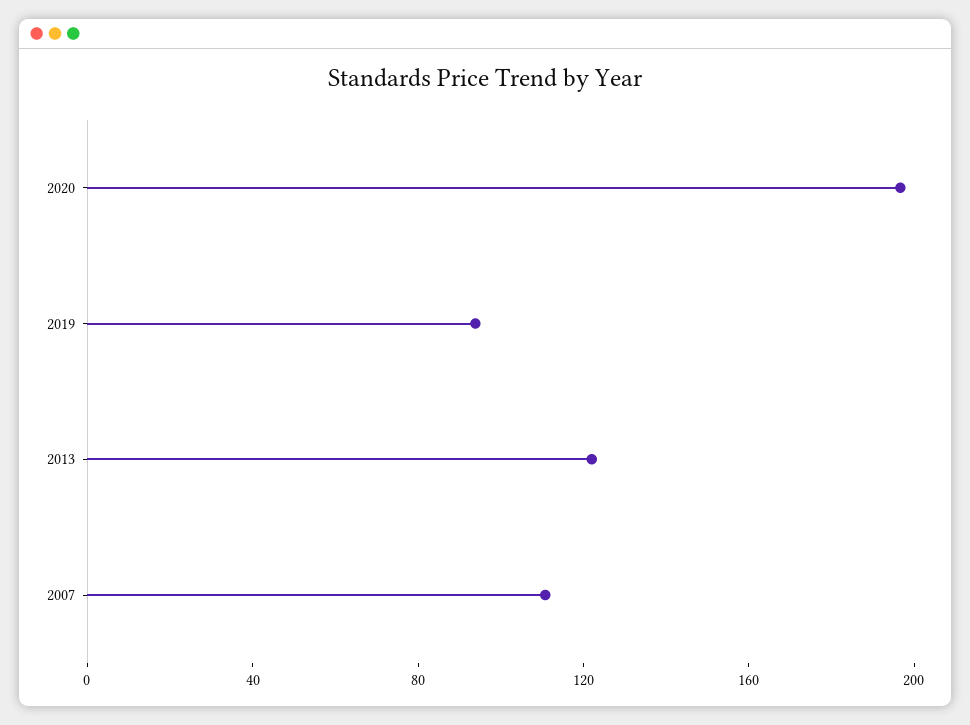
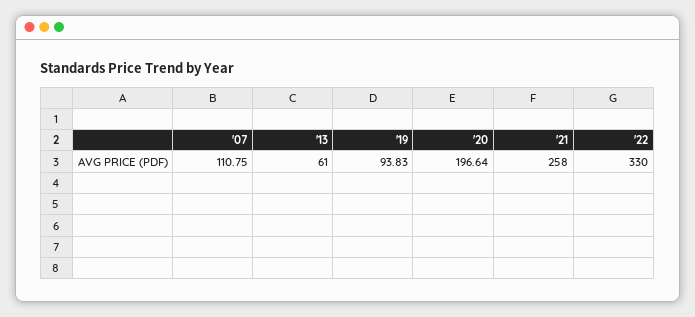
2013: 120 -> 61
'21: none -> 258
'22: none -> 330

